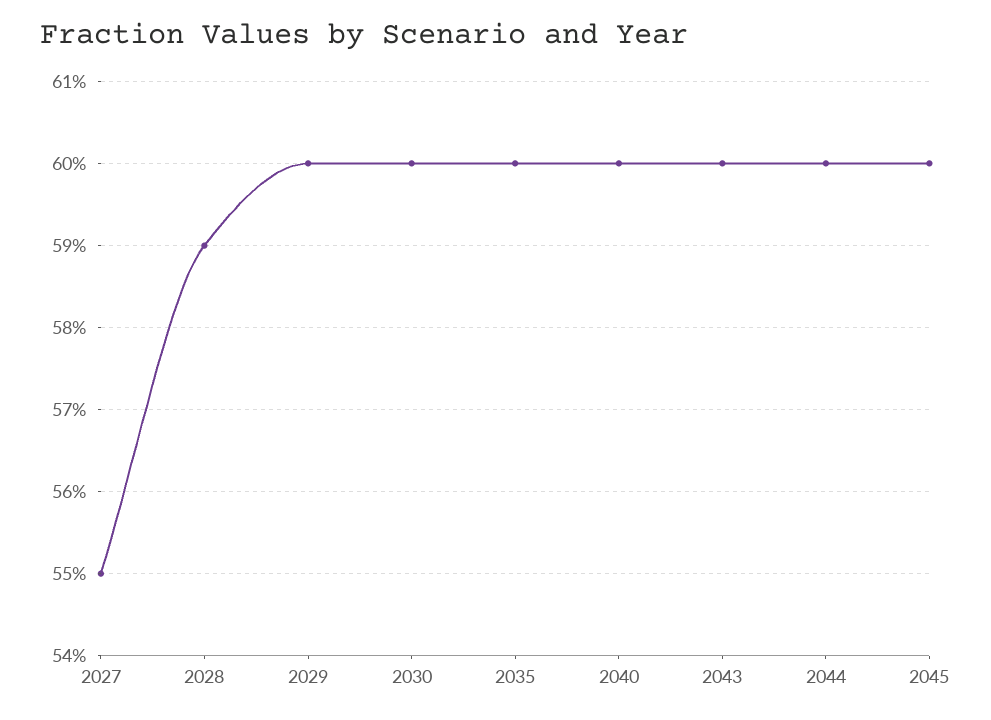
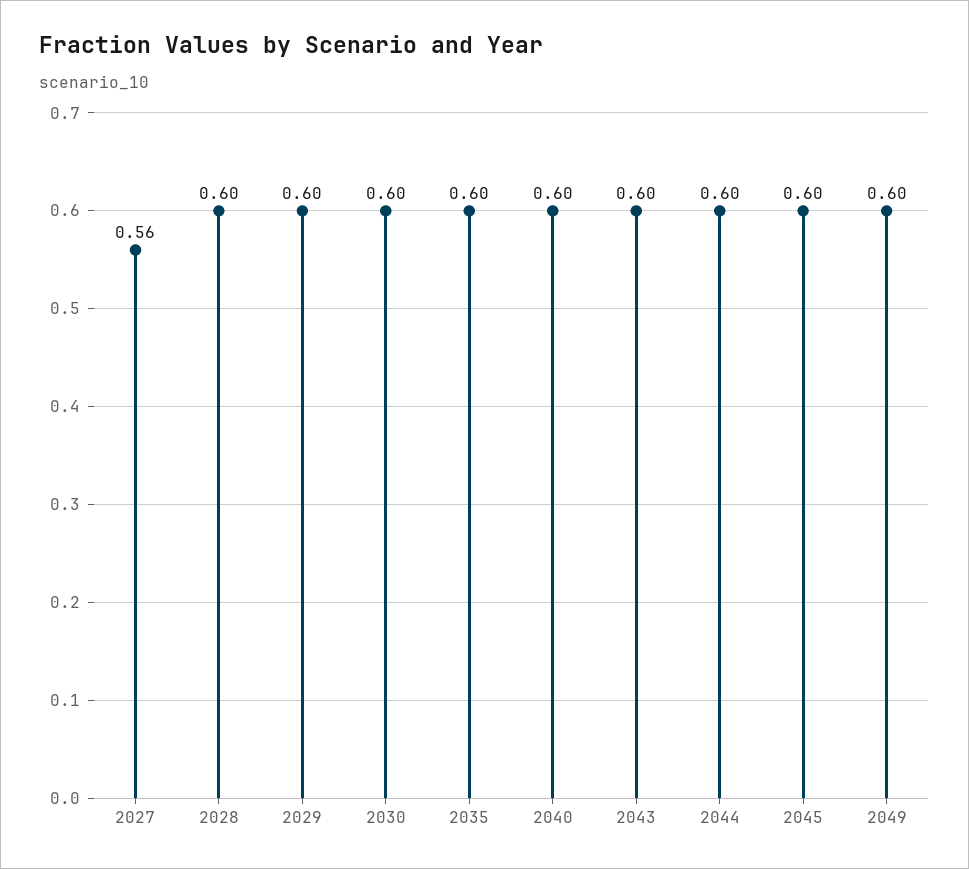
2027: 0.55 -> 0.56
2028: 0.59 -> 0.6
2049: none -> 0.6

